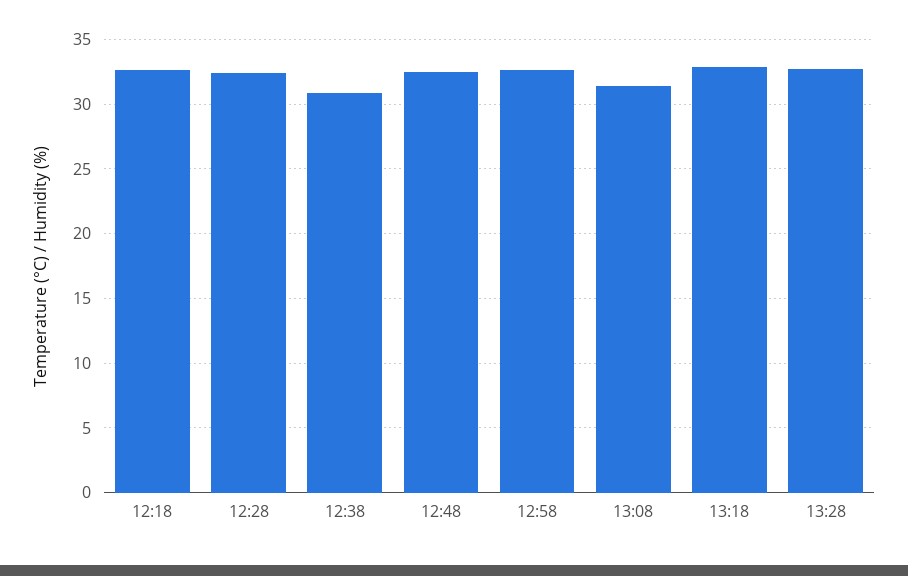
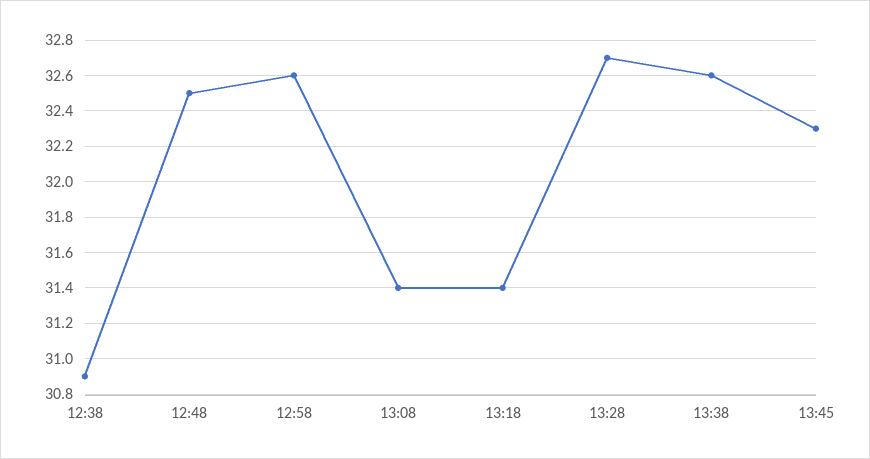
12:18: 32.5 -> none
12:28: 32.5 -> none
13:18: 33 -> 31.4
13:38: none -> 32.6
13:45: none -> 32.3

